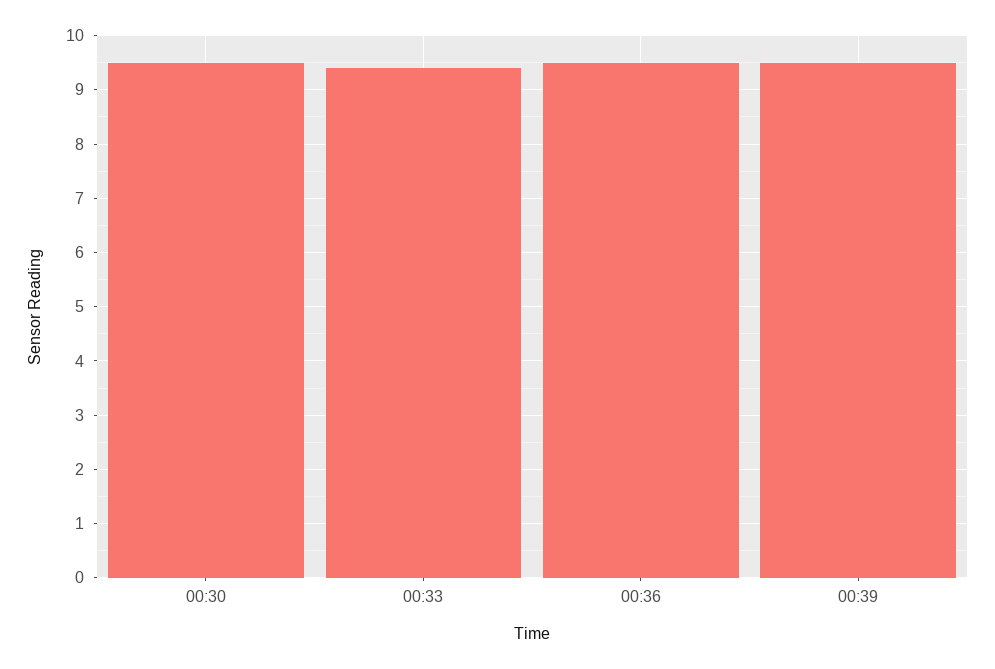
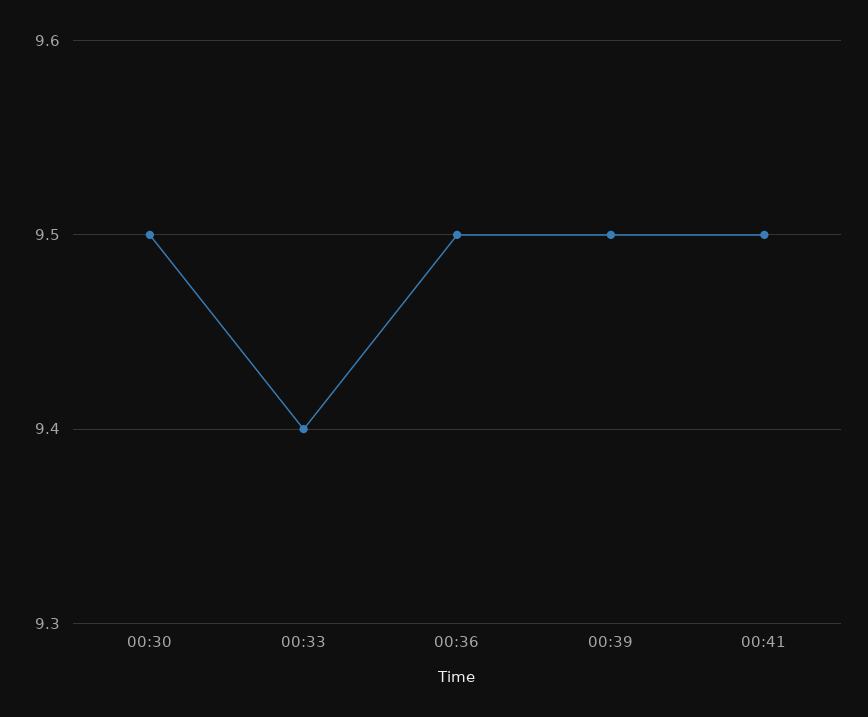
00:41: none -> 9.5

